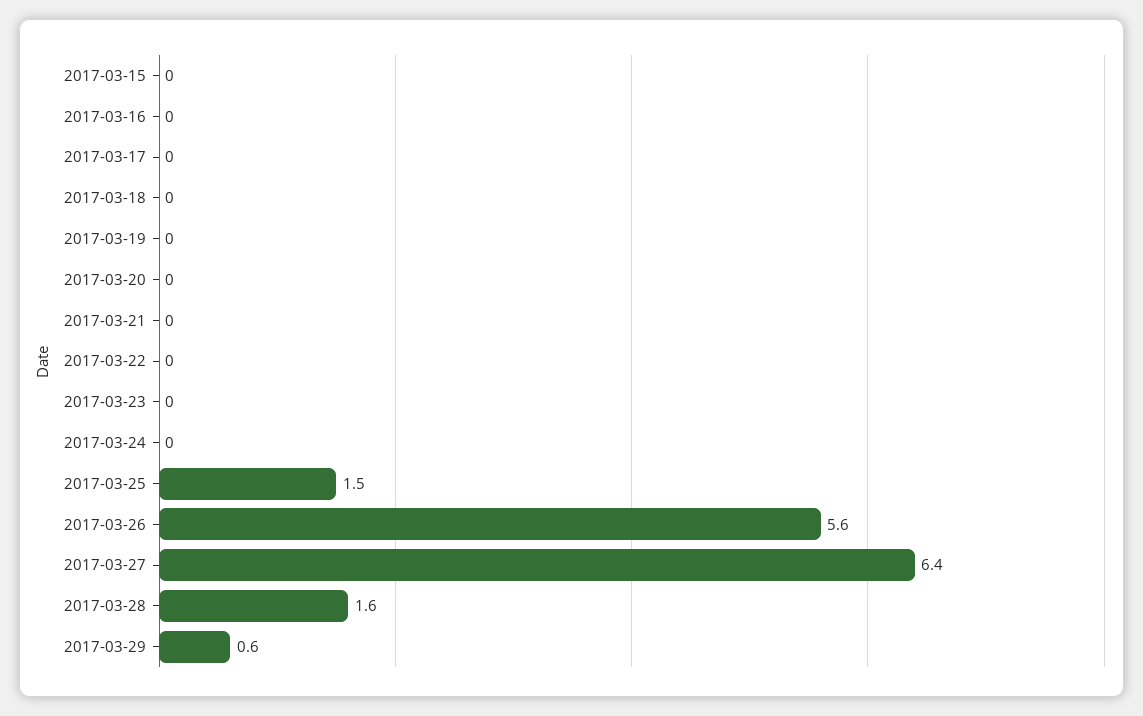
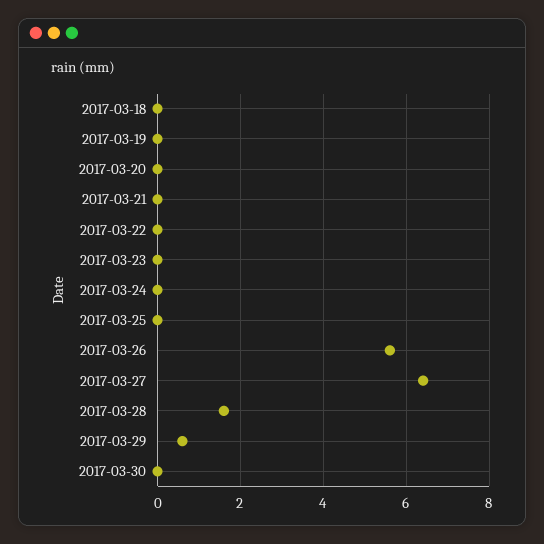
2017-03-15: 0 -> none
2017-03-16: 0 -> none
2017-03-17: 0 -> none
2017-03-25: 1.5 -> 0
2017-03-30: none -> 0

